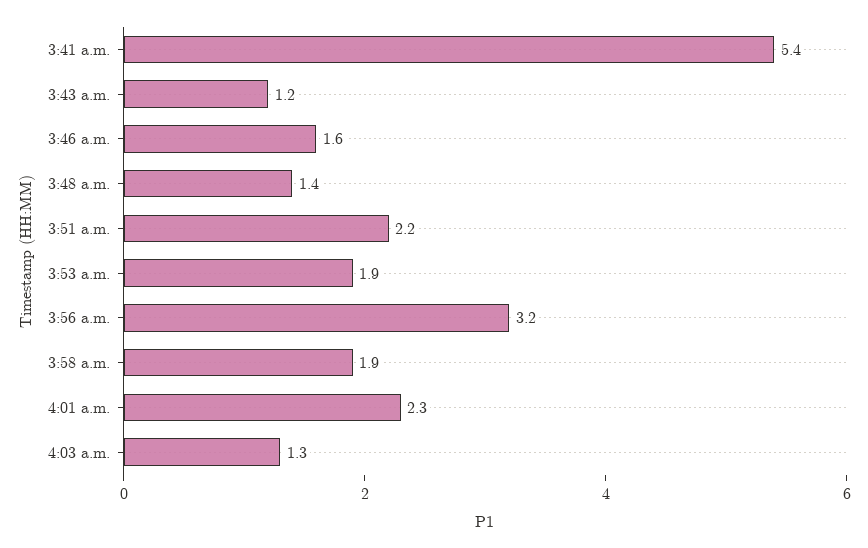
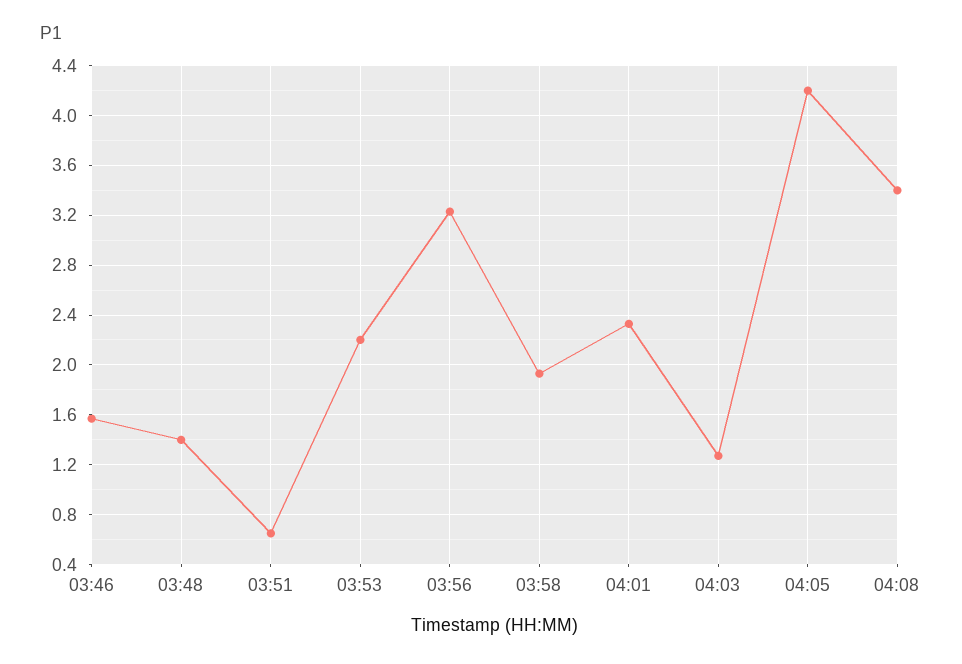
3:41 a.m.: 5.4 -> none
3:43 a.m.: 1.2 -> none
3:51 a.m.: 2.2 -> 0.65
3:53 a.m.: 1.9 -> 2.2
04:05: none -> 4.2
04:08: none -> 3.4

